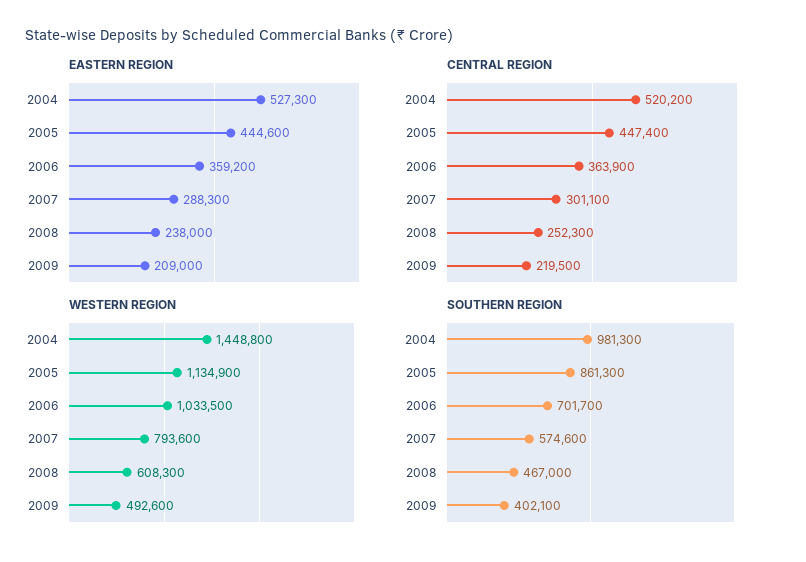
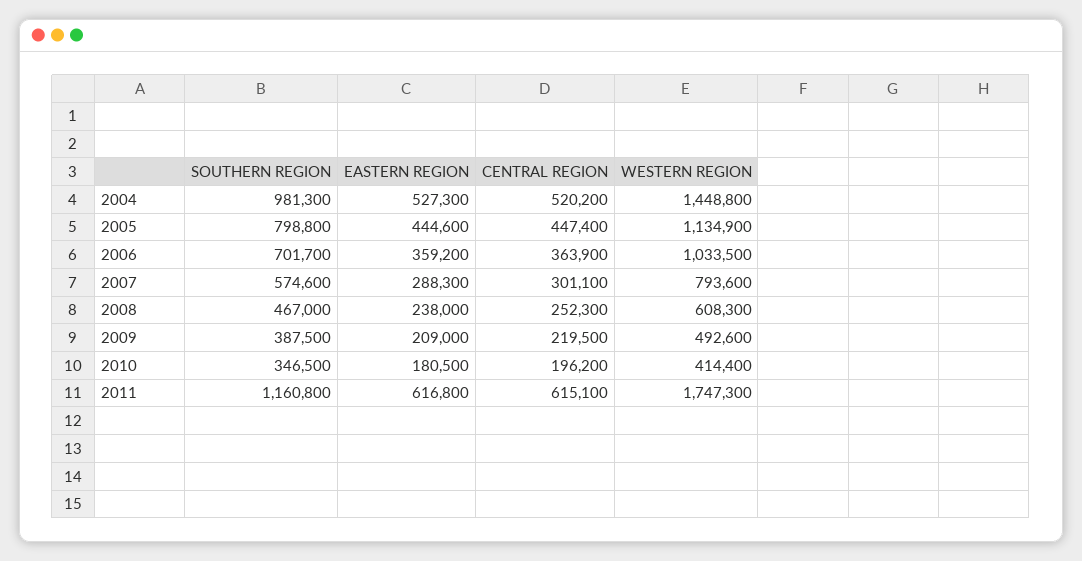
SOUTHERN REGION, 2005: 861300 -> 798800
SOUTHERN REGION, 2009: 402100 -> 387500
SOUTHERN REGION, 2010: none -> 346500
EASTERN REGION, 2010: none -> 180500
CENTRAL REGION, 2010: none -> 196200
WESTERN REGION, 2010: none -> 414400
SOUTHERN REGION, 2011: none -> 1160800
EASTERN REGION, 2011: none -> 616800
CENTRAL REGION, 2011: none -> 615100
WESTERN REGION, 2011: none -> 1747300

